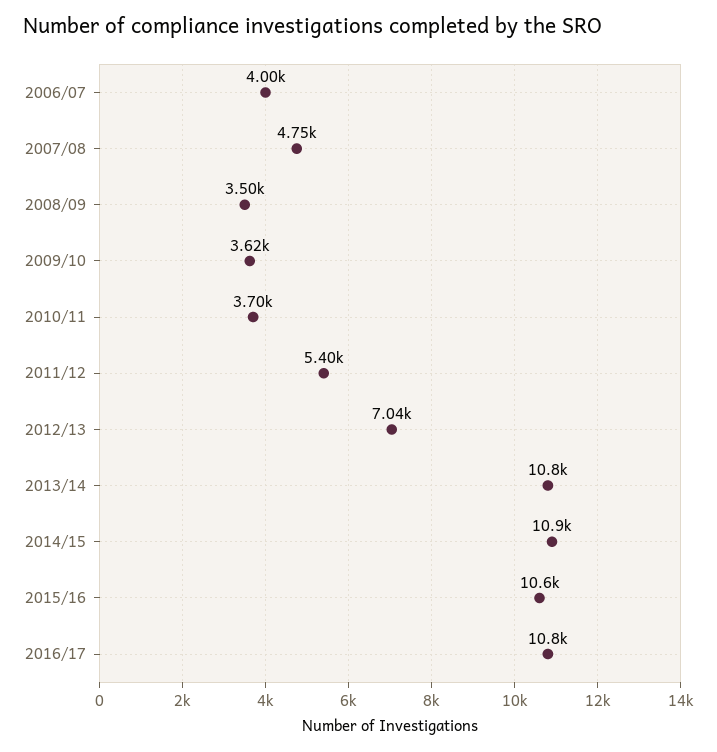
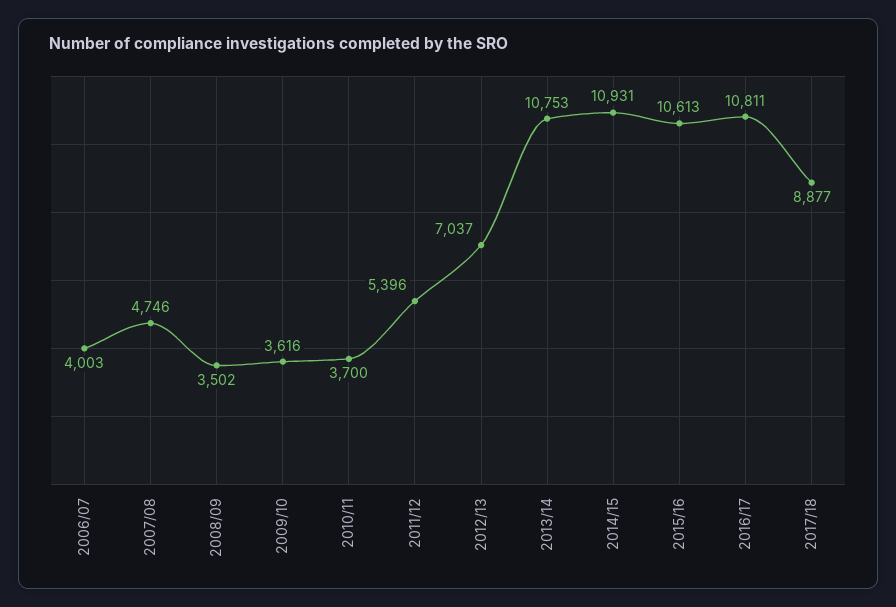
2017/18: none -> 8877

